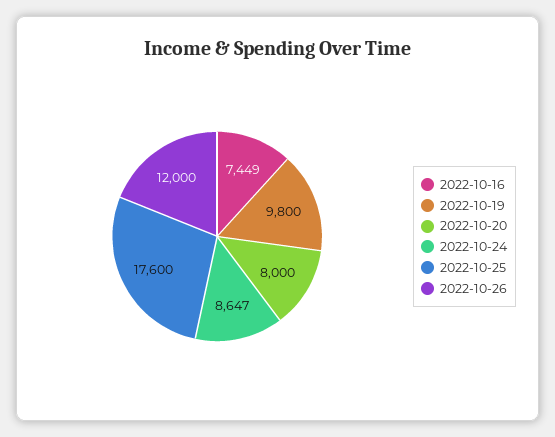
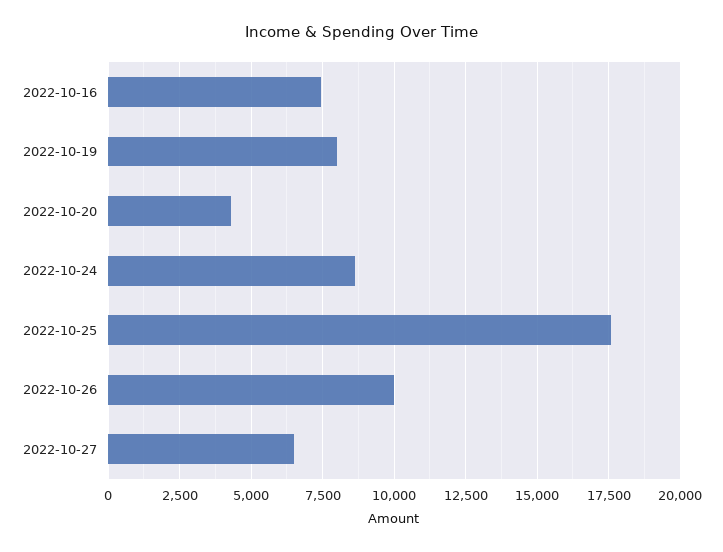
2022-10-19: 9800 -> 8000
2022-10-20: 8000 -> 4250
2022-10-26: 12000 -> 10000
2022-10-27: none -> 6500

